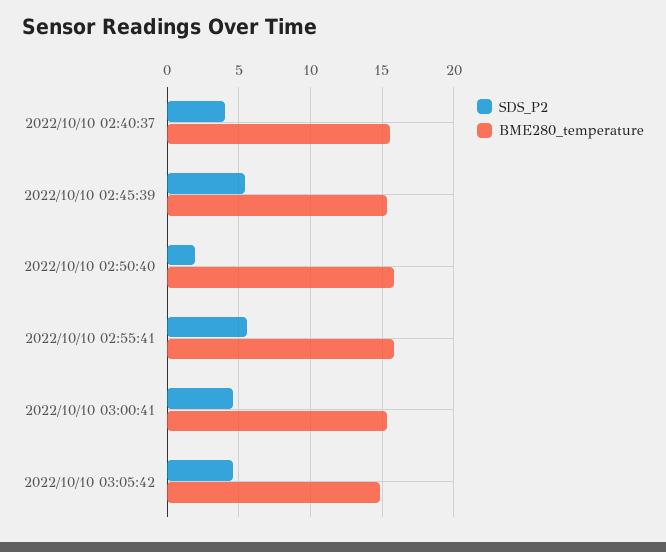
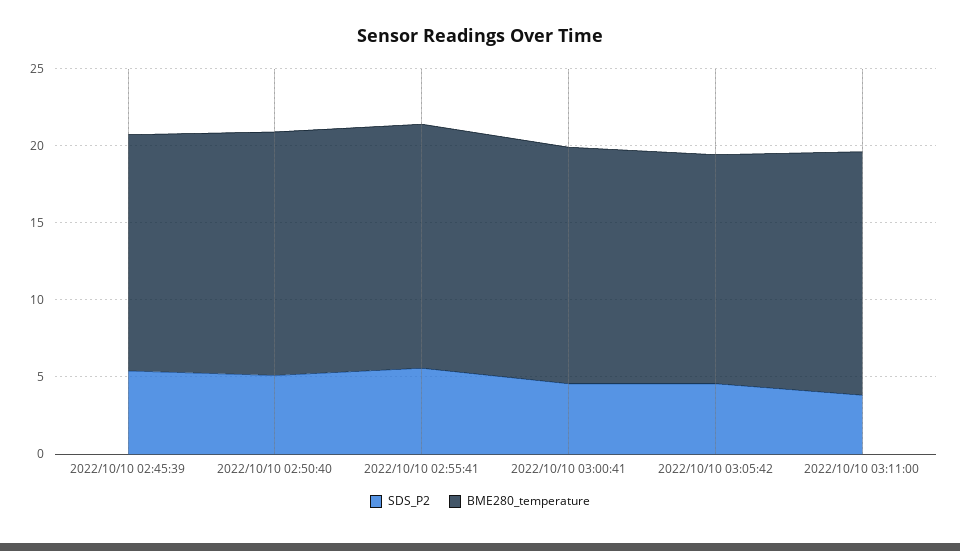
SDS_P2, 2022/10/10 02:40:37: 4 -> none
BME280_temperature, 2022/10/10 02:40:37: 15.5 -> none
SDS_P2, 2022/10/10 02:50:40: 2 -> 5
SDS_P2, 2022/10/10 03:11:00: none -> 4
BME280_temperature, 2022/10/10 03:11:00: none -> 16

